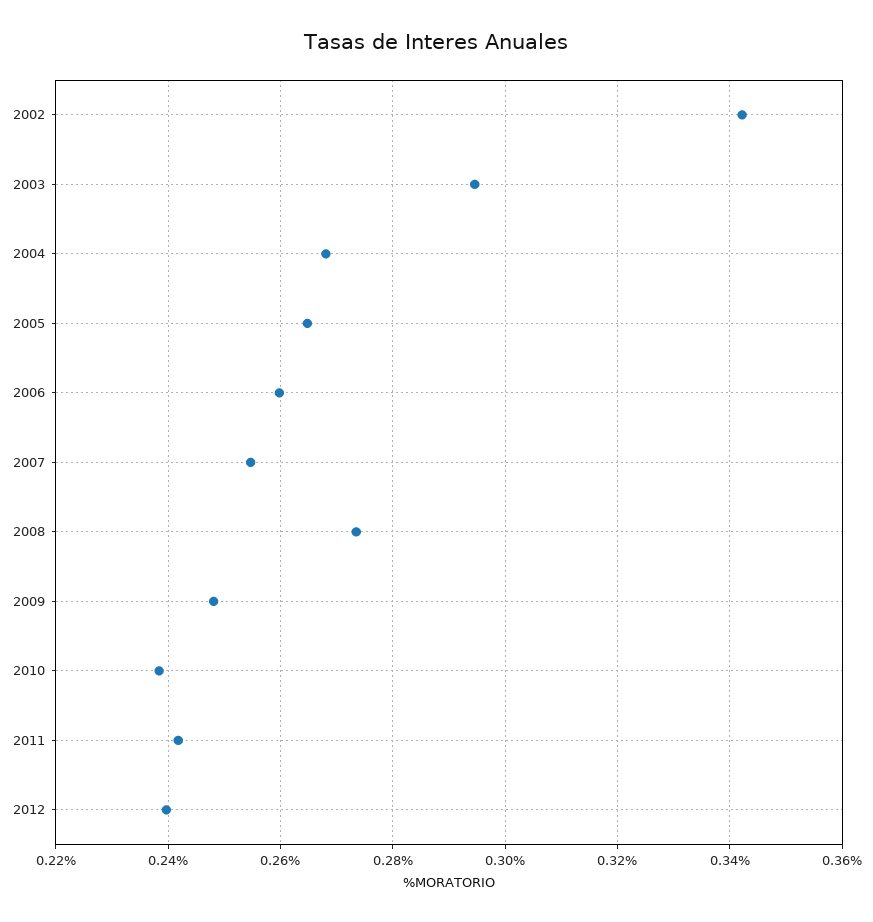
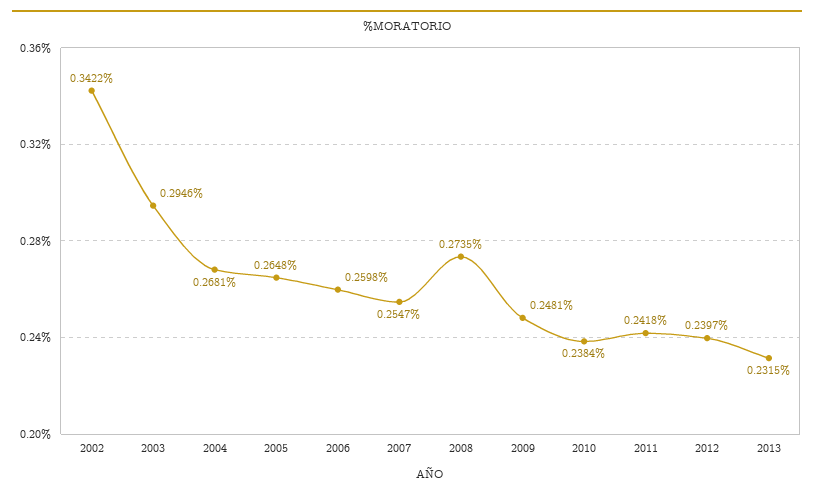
2013: none -> 0.2315

